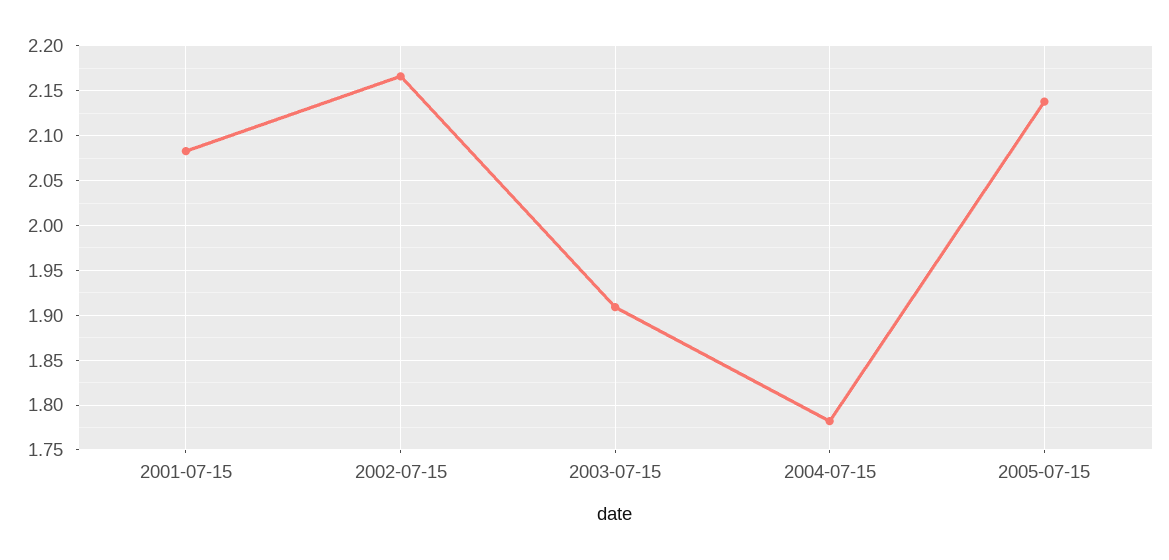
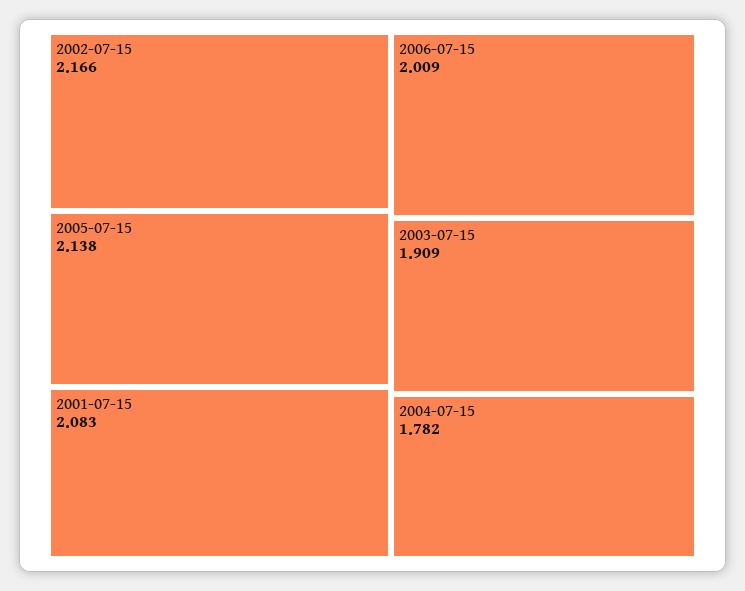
2006-07-15: none -> 2.009

